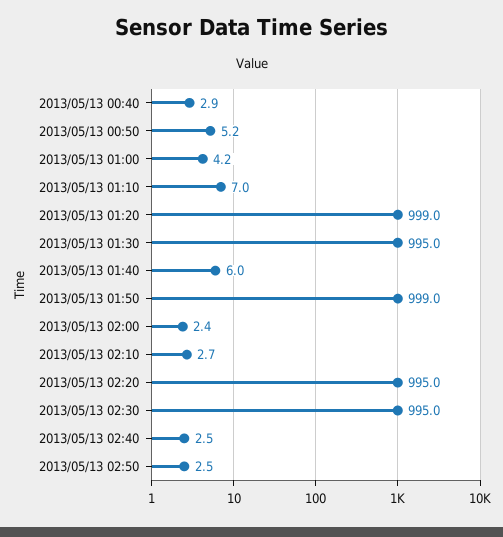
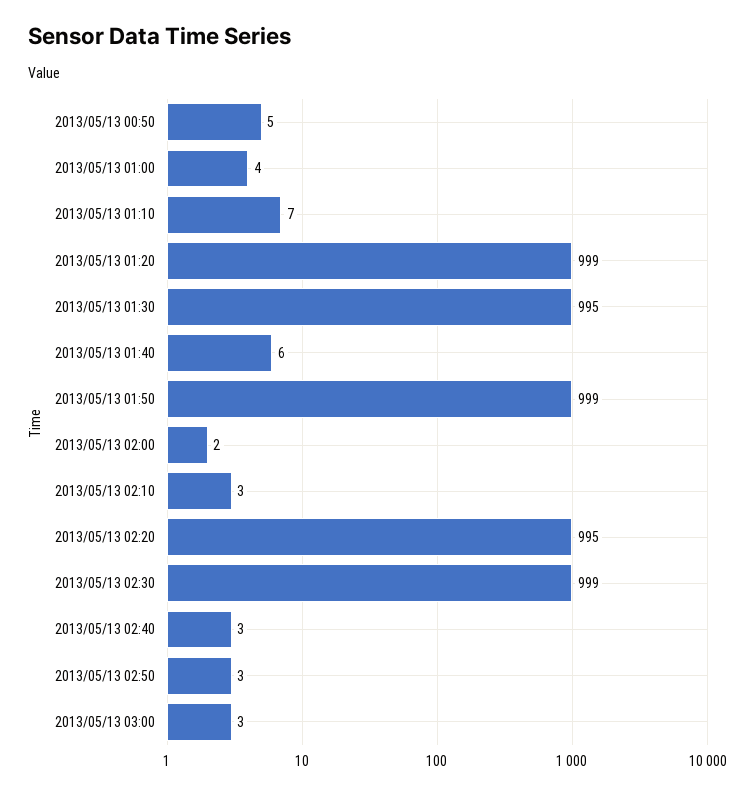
2013/05/13 00:40: 2.9 -> none
2013/05/13 02:30: 995 -> 999
2013/05/13 03:00: none -> 3

